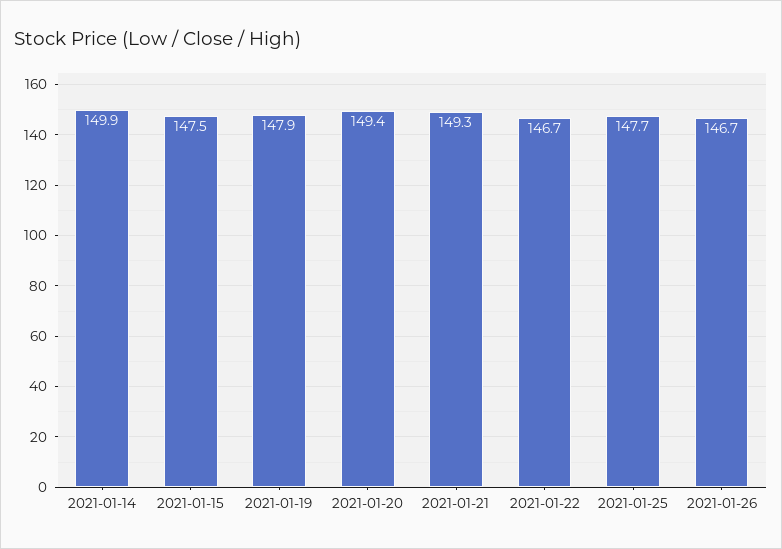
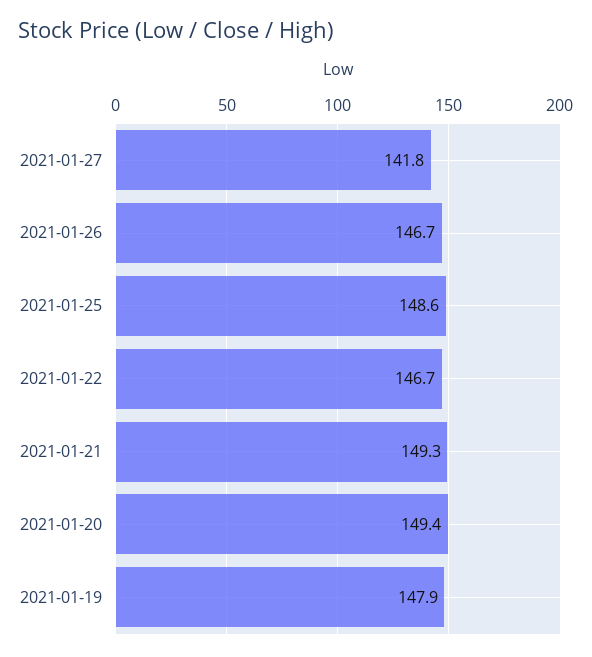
2021-01-14: 149.9 -> none
2021-01-15: 147.5 -> none
2021-01-25: 147.7 -> 148.6
2021-01-27: none -> 141.8

